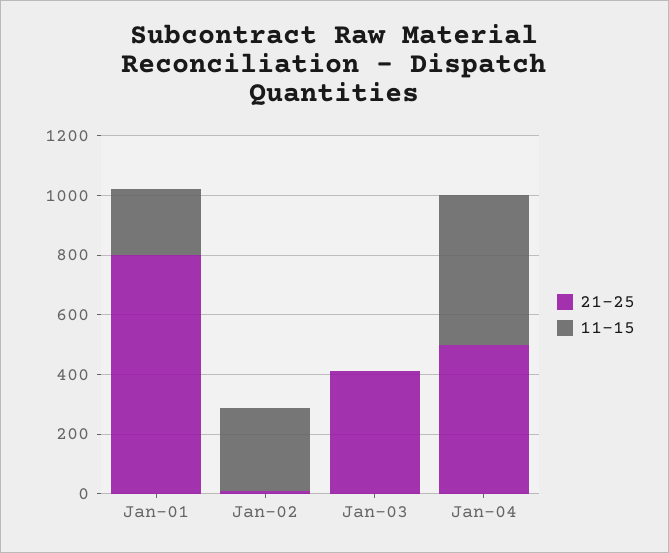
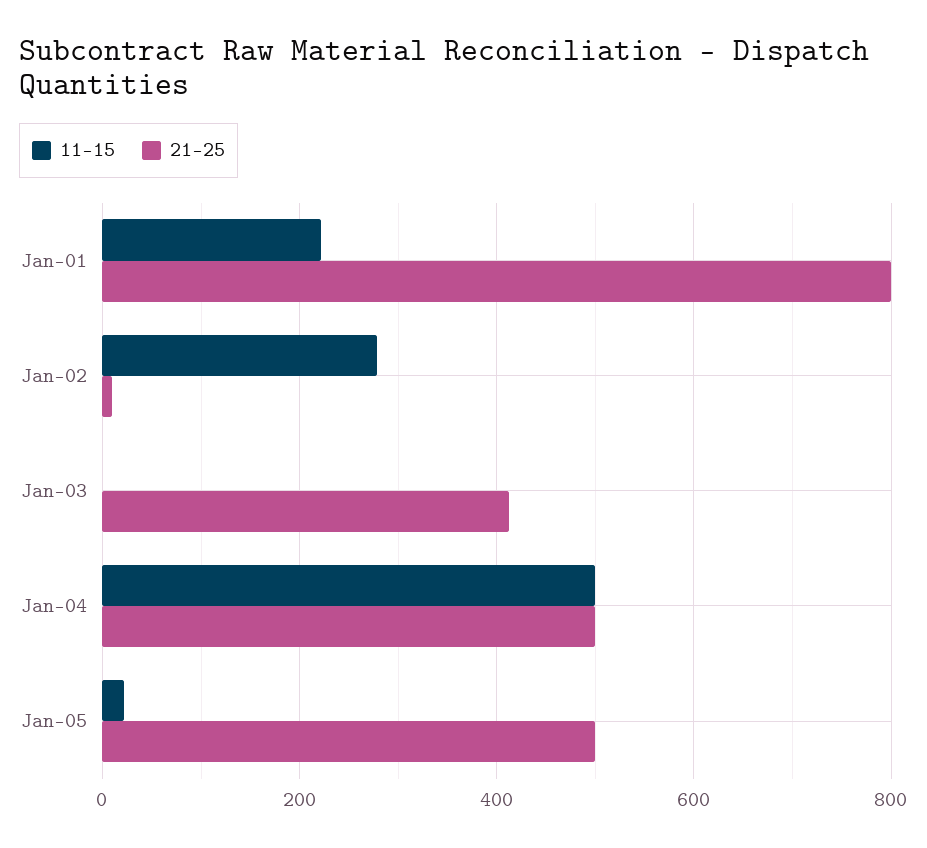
11-15, Jan-05: none -> 20
21-25, Jan-05: none -> 500

